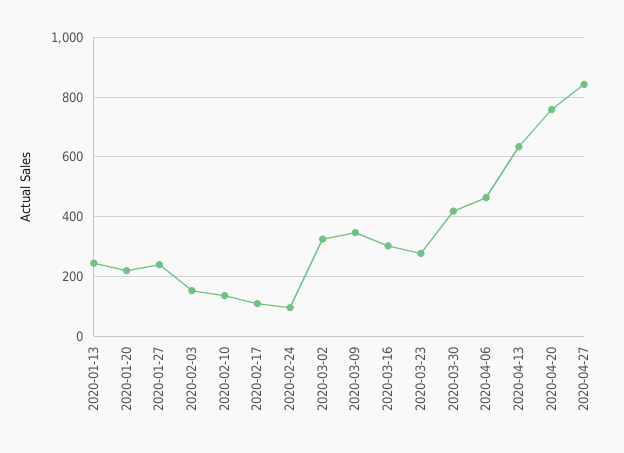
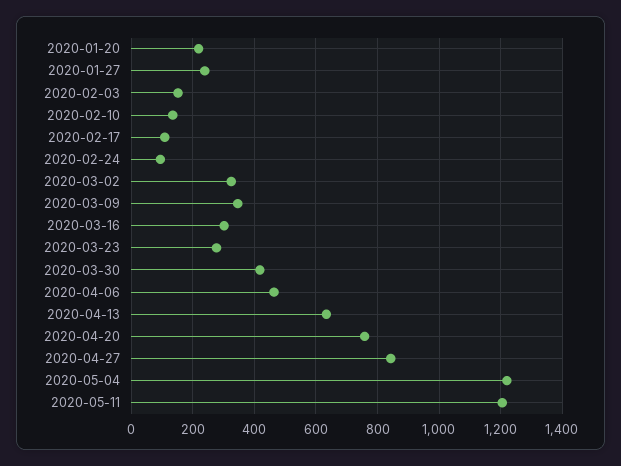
2020-01-13: 250 -> none
2020-05-04: none -> 1220
2020-05-11: none -> 1200

